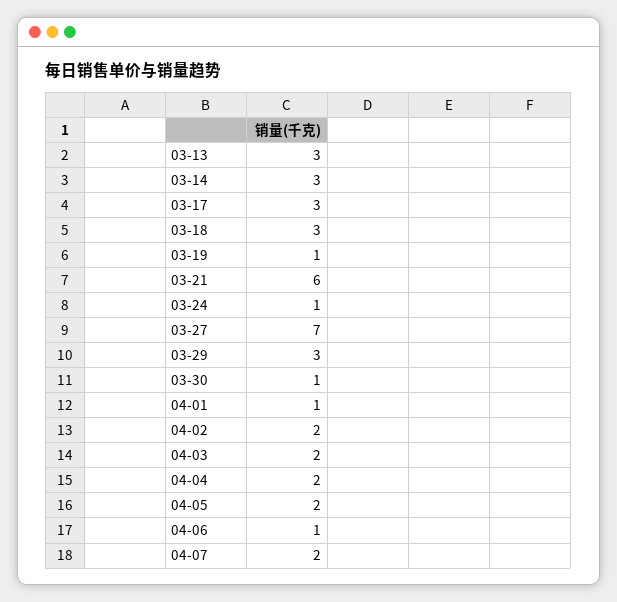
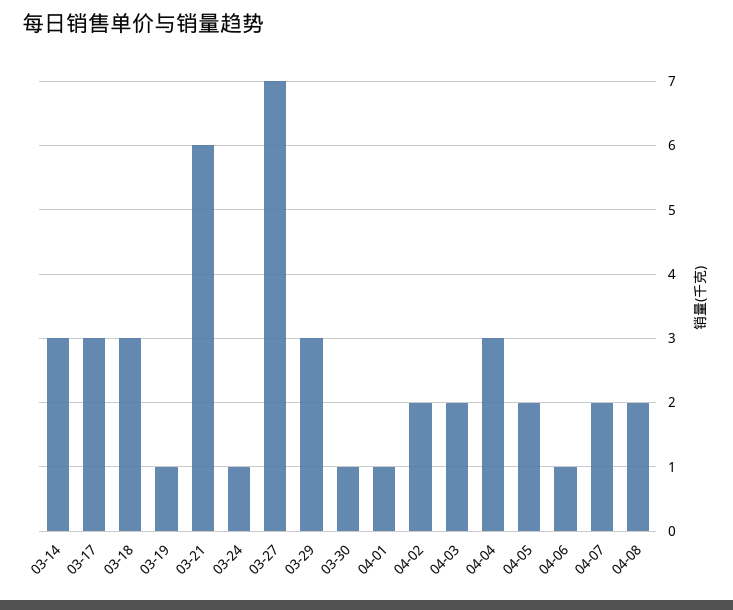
03-13: 3 -> none
04-04: 2 -> 3
04-08: none -> 2

